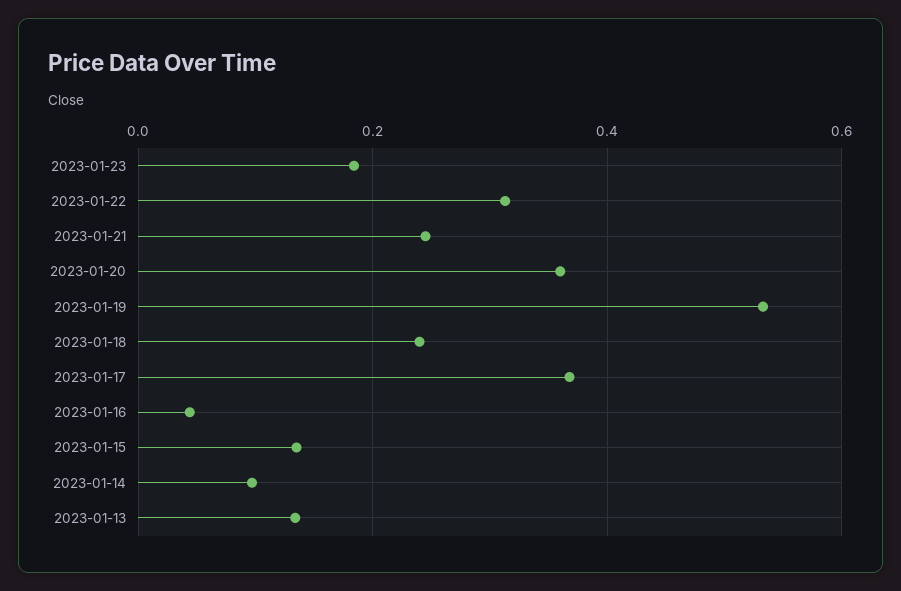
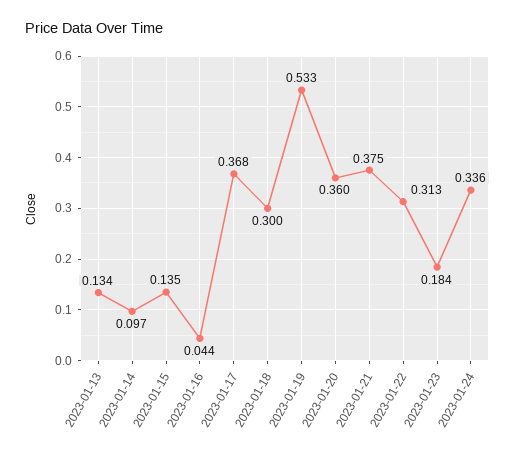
2023-01-21: 0.24 -> 0.375
2023-01-18: 0.24 -> 0.3
2023-01-24: none -> 0.336

